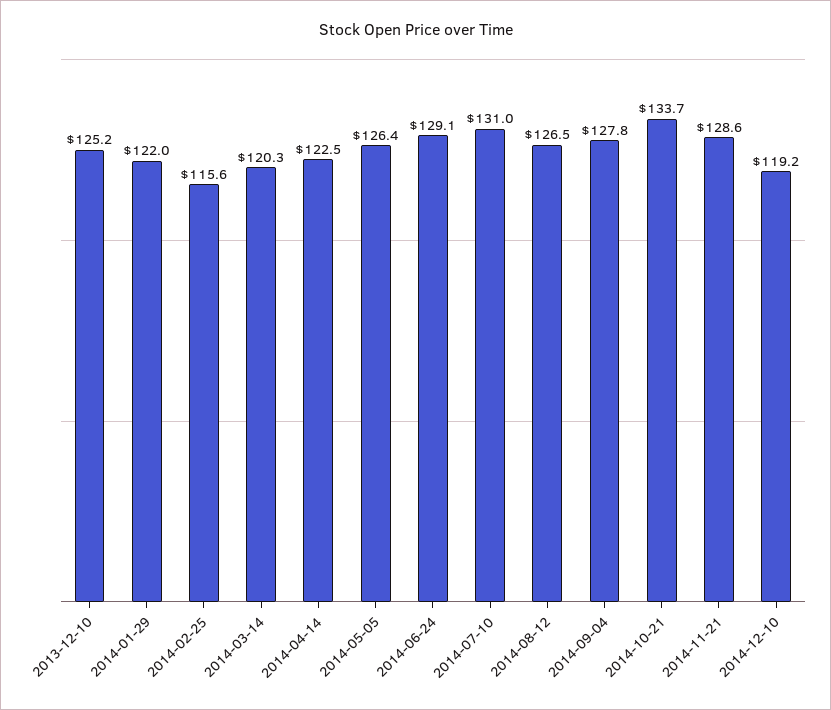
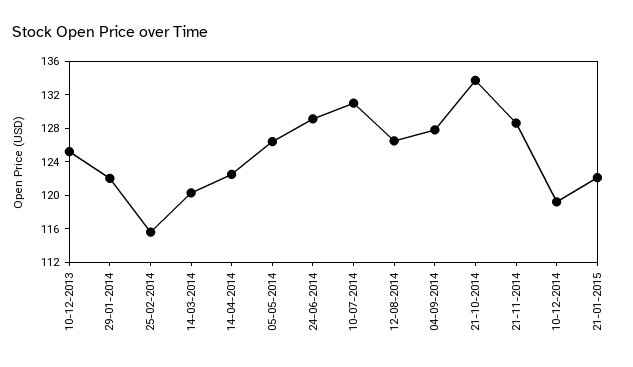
21-01-2015: none -> 122

